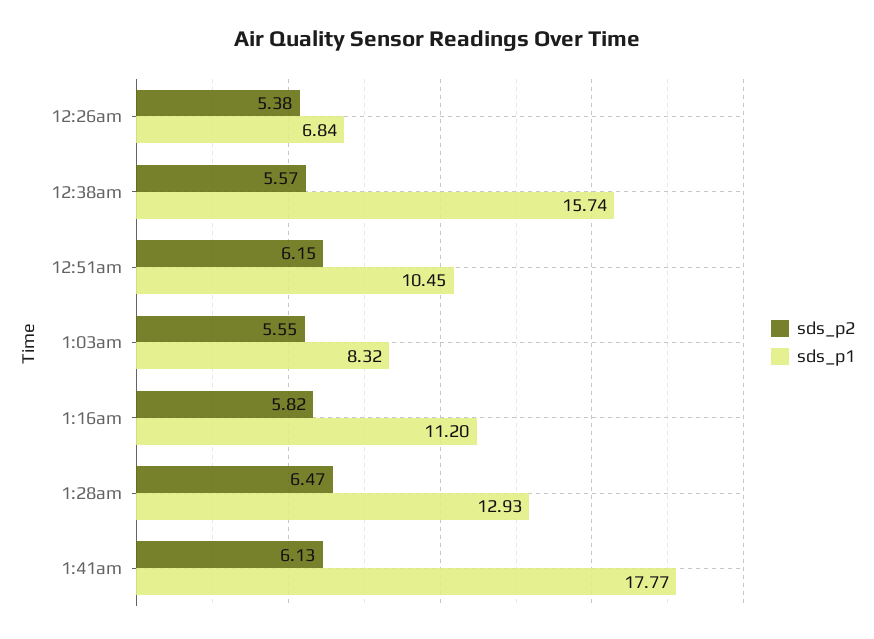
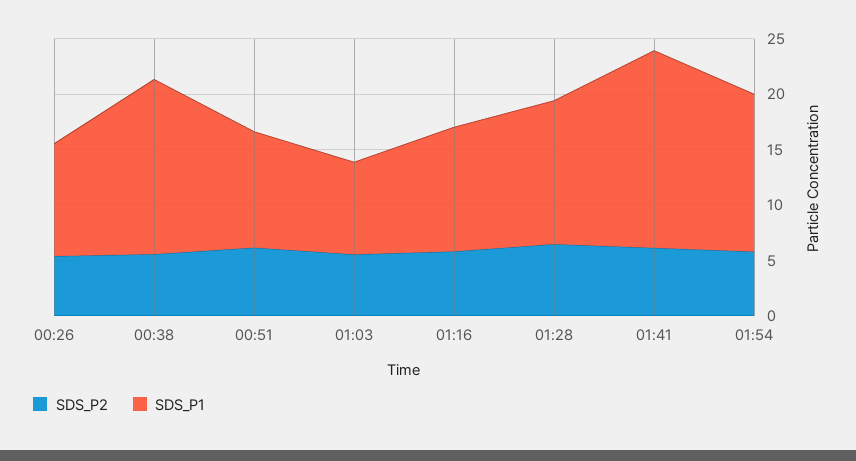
sds_p1, 12:26am: 6.84 -> 10
sds_p2, 01:54: none -> 6
sds_p1, 01:54: none -> 14

